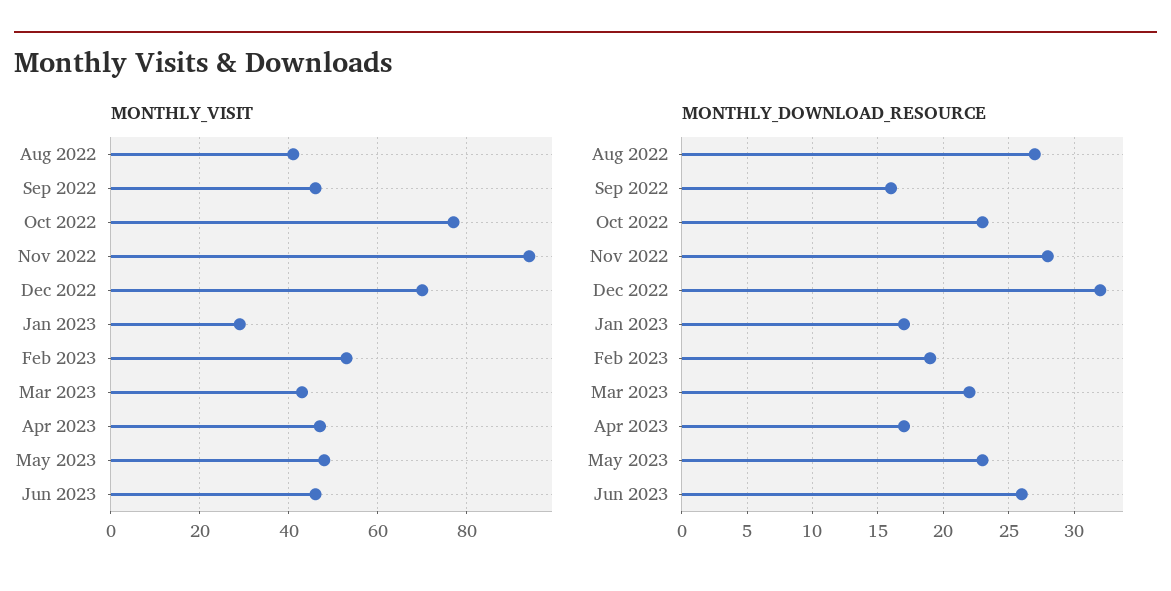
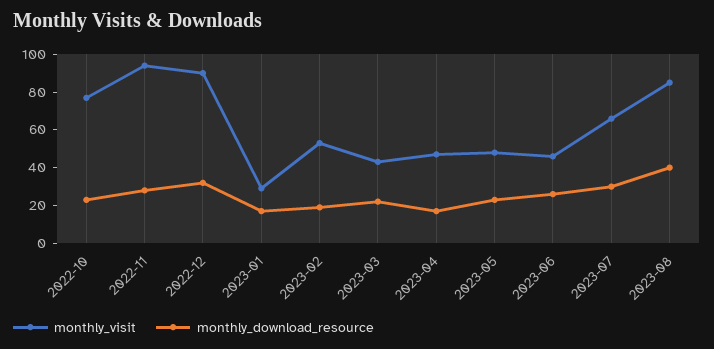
MONTHLY_VISIT, Aug 2022: 40 -> none
MONTHLY_VISIT, Sep 2022: 45 -> none
MONTHLY_VISIT, Dec 2022: 70 -> 90
MONTHLY_DOWNLOAD_RESOURCE, Aug 2022: 27 -> none
MONTHLY_DOWNLOAD_RESOURCE, Sep 2022: 16 -> none
MONTHLY_VISIT, 2023-07: none -> 65
MONTHLY_DOWNLOAD_RESOURCE, 2023-07: none -> 30
MONTHLY_VISIT, 2023-08: none -> 85
MONTHLY_DOWNLOAD_RESOURCE, 2023-08: none -> 40

